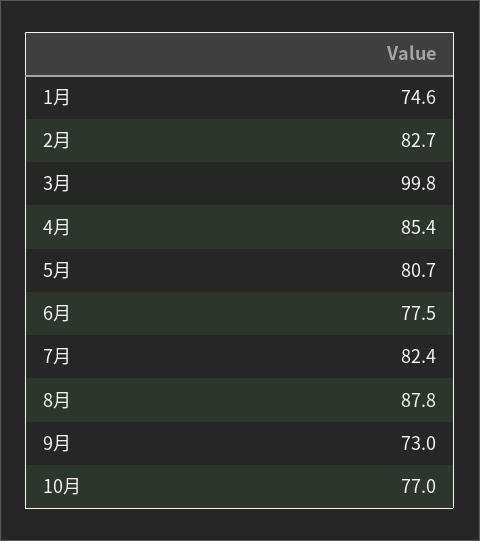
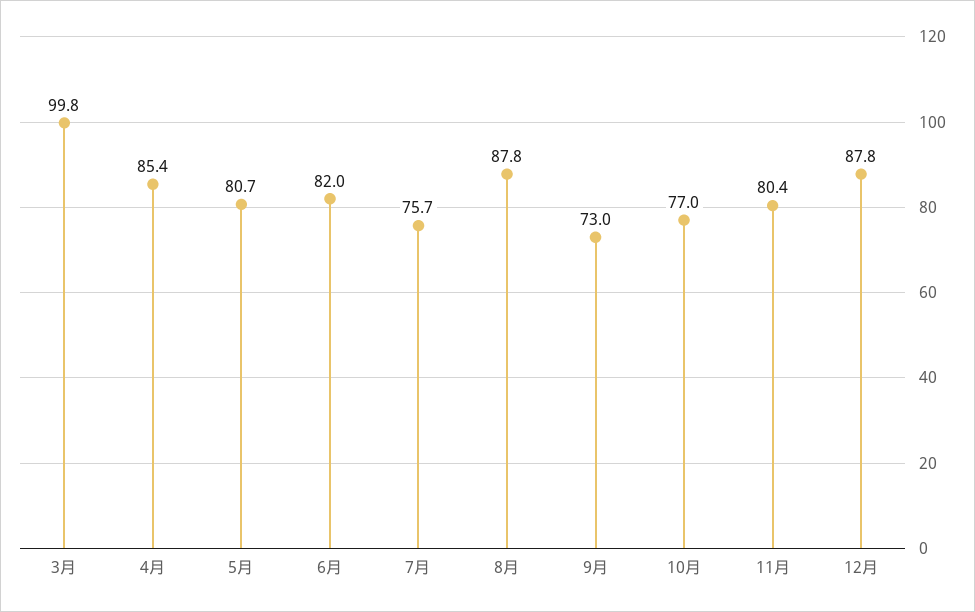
1月: 74.6 -> none
2月: 82.7 -> none
6月: 77.5 -> 82
7月: 82.4 -> 75.7
11月: none -> 80.4
12月: none -> 87.8

